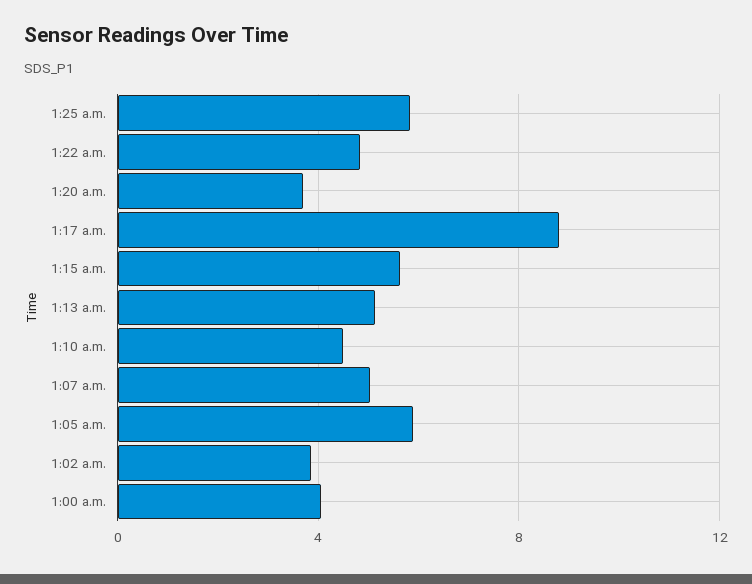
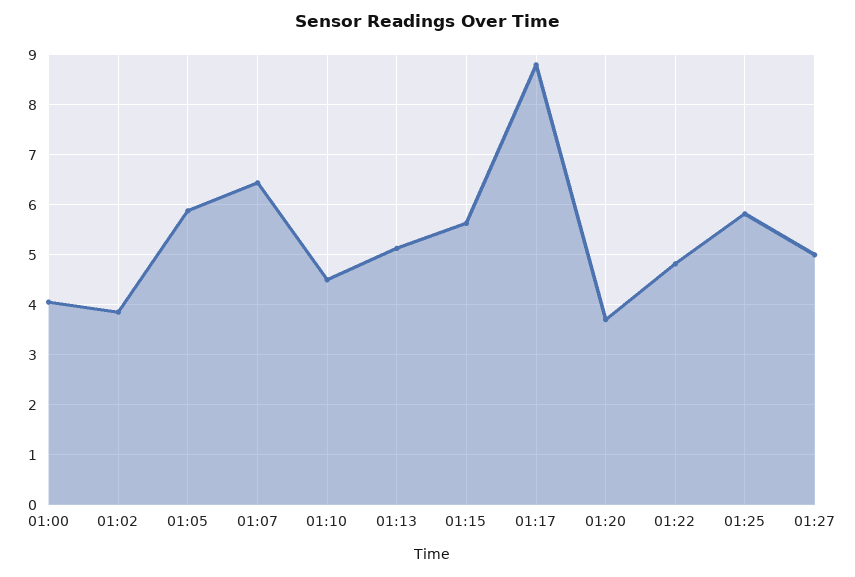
1:07 a.m.: 5 -> 6.4
01:27: none -> 5

